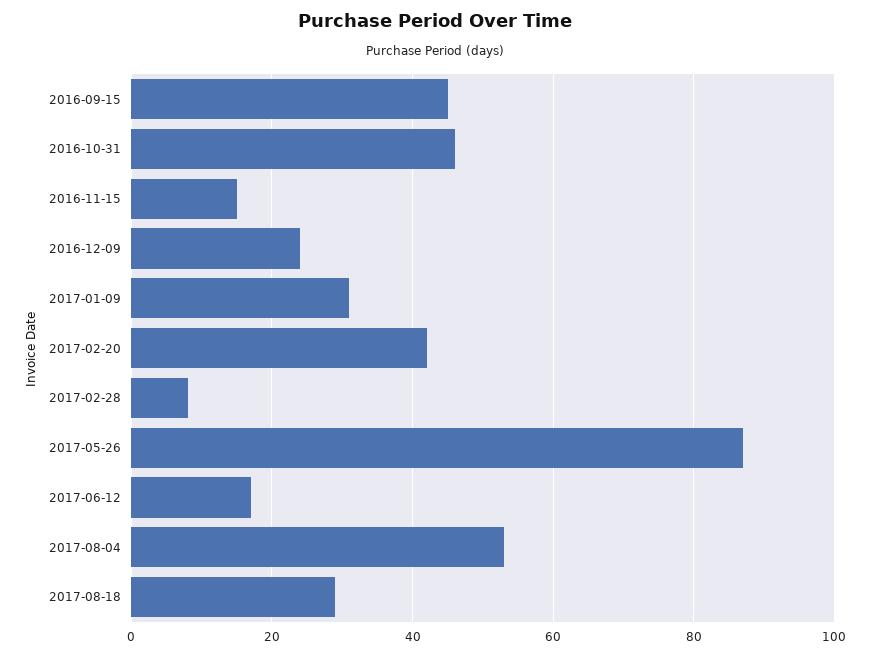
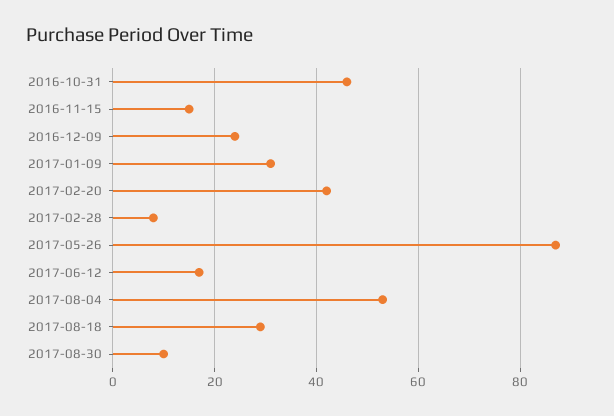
2016-09-15: 45 -> none
2017-08-30: none -> 10

